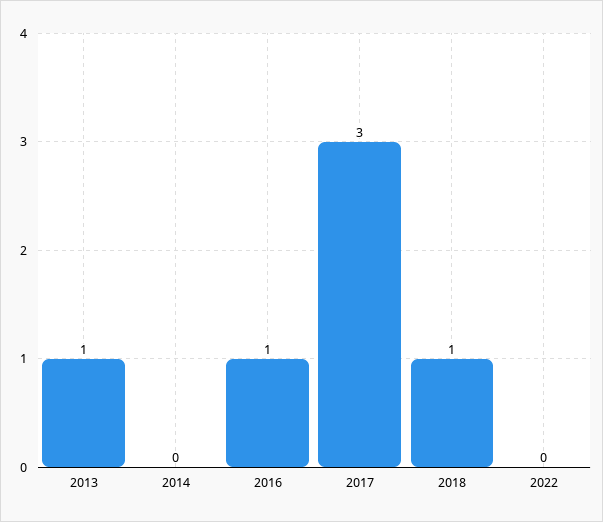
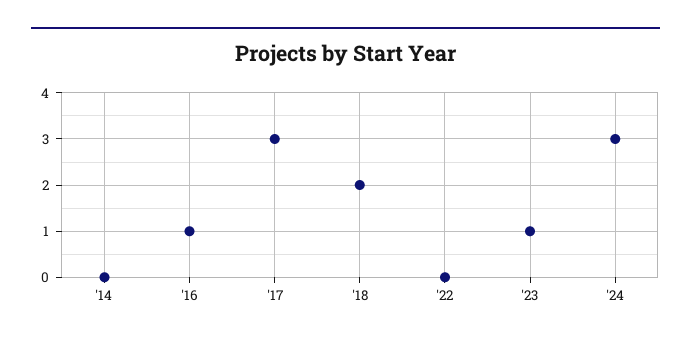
2013: 1 -> none
2018: 1 -> 2
'23: none -> 1
'24: none -> 3

